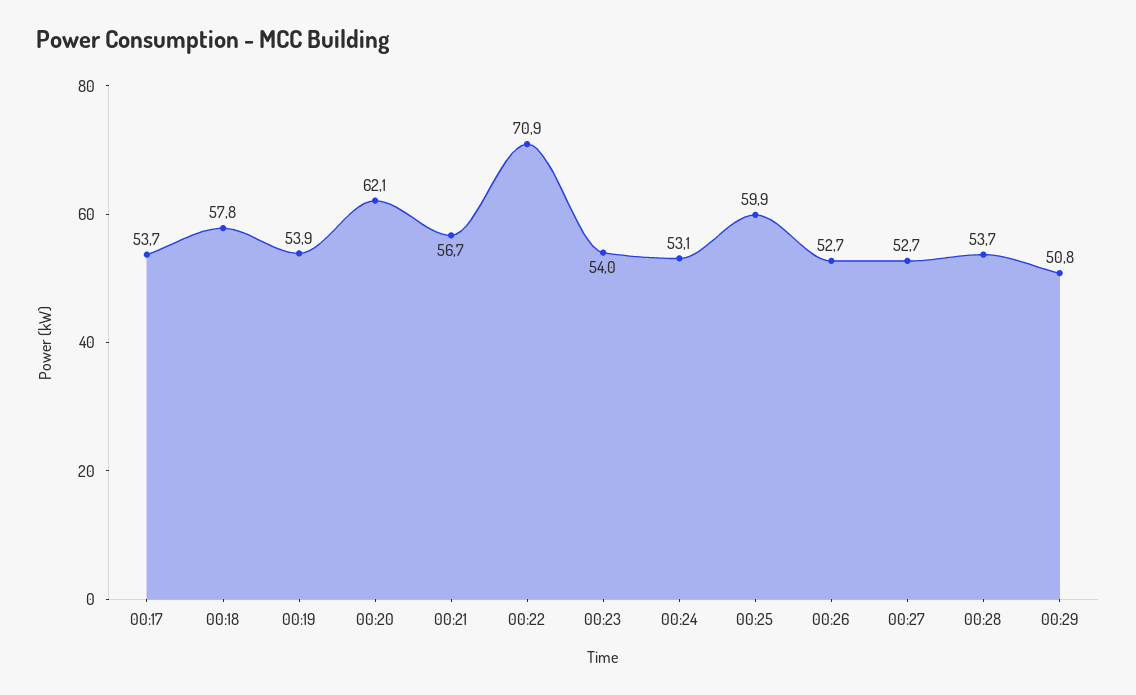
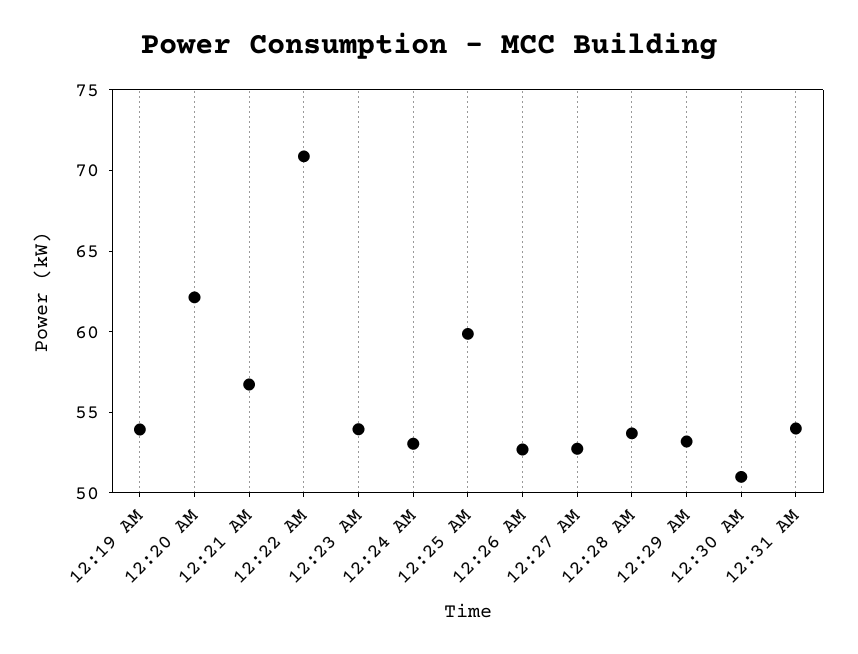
00:17: 53.7 -> none
00:18: 57.8 -> none
00:29: 50.8 -> 53
12:30 AM: none -> 51
12:31 AM: none -> 54

